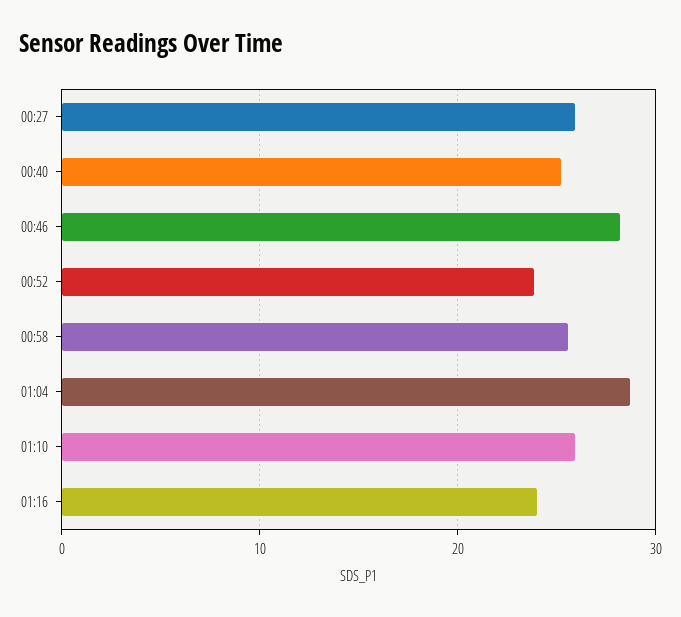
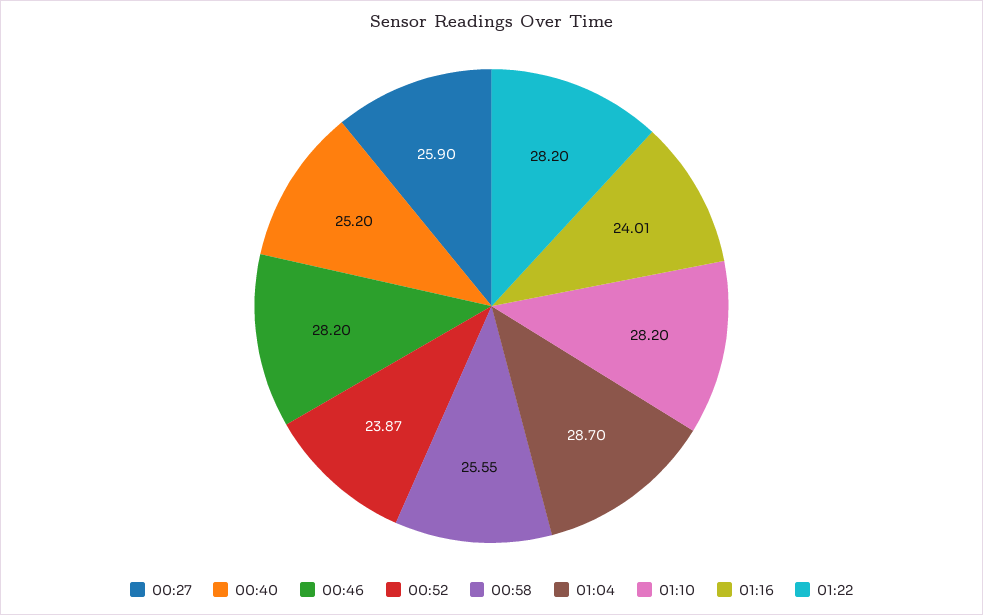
01:10: 26 -> 28.2
01:22: none -> 28.2

